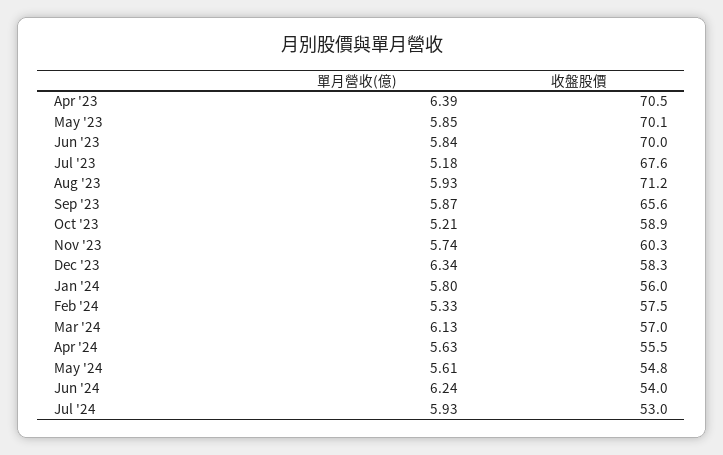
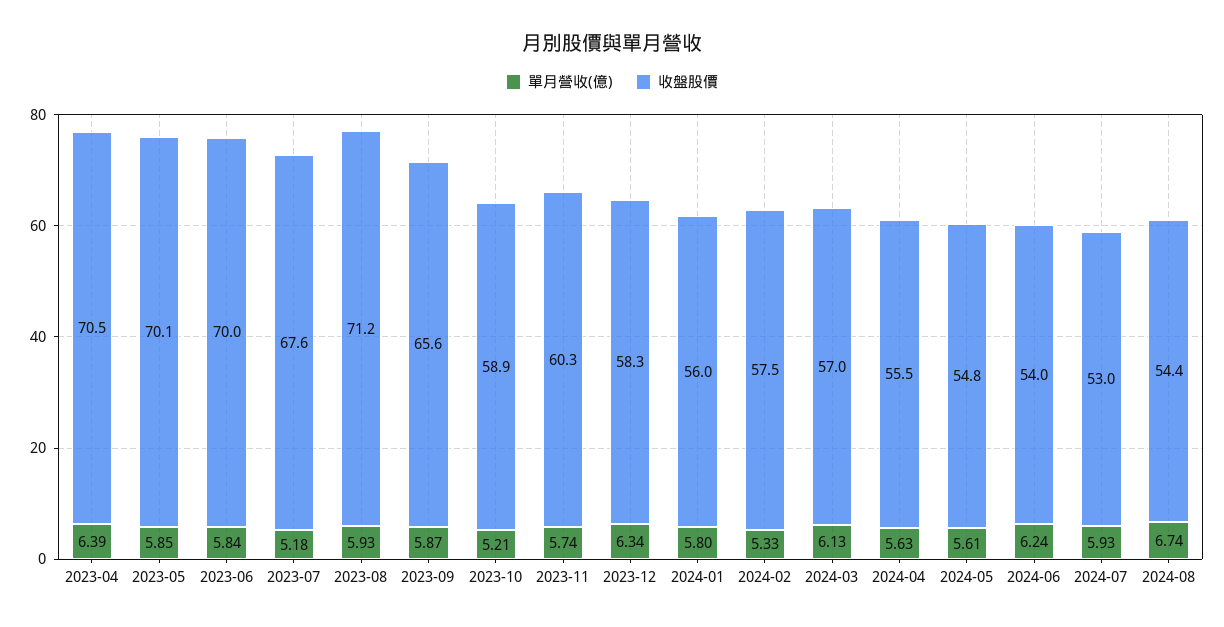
單月營收(億), 2024-08: none -> 6.74
收盤股價, 2024-08: none -> 54.4

